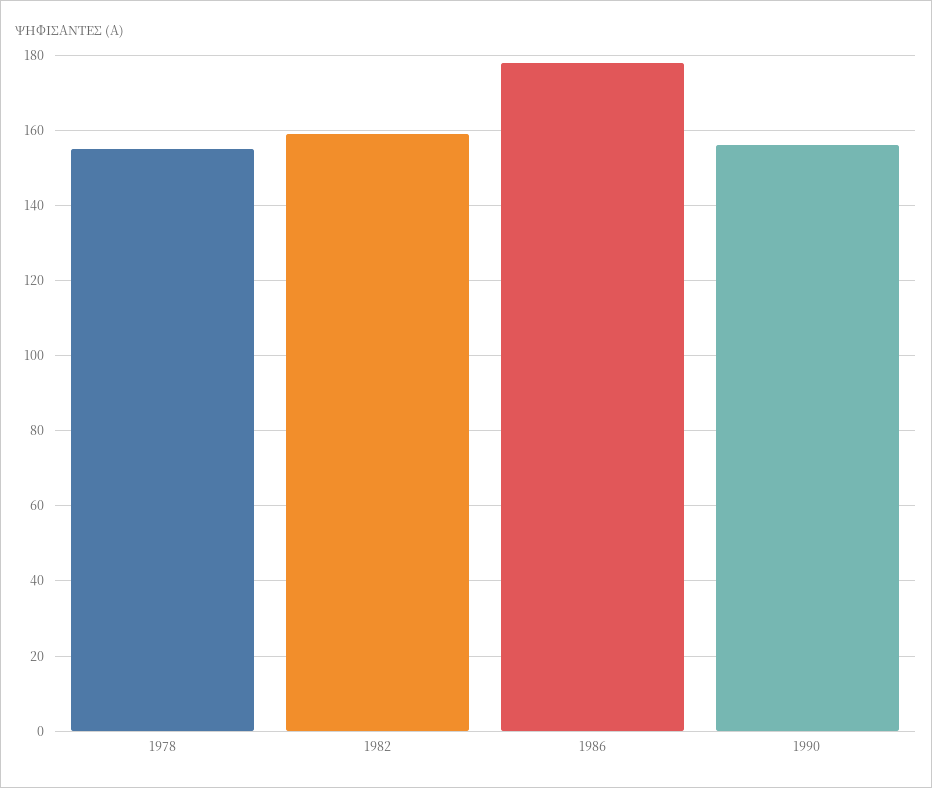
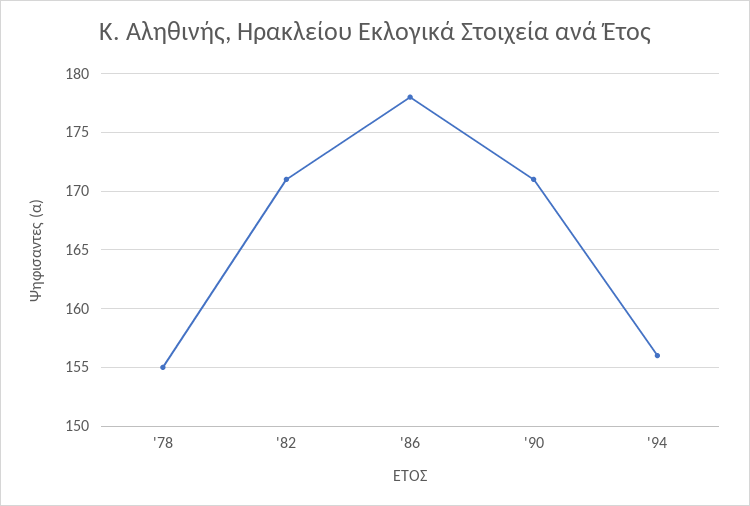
1982: 160 -> 171
1990: 155 -> 171
'94: none -> 156

